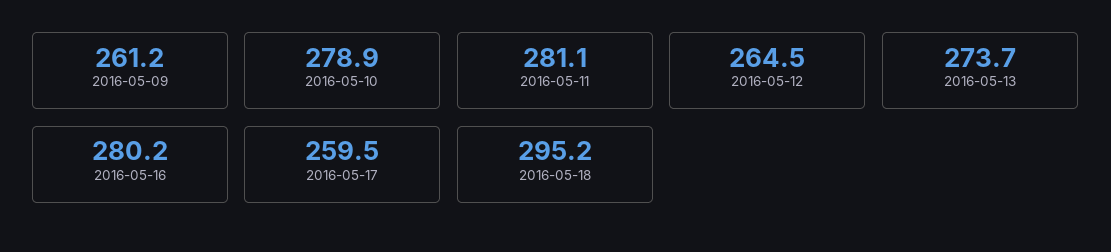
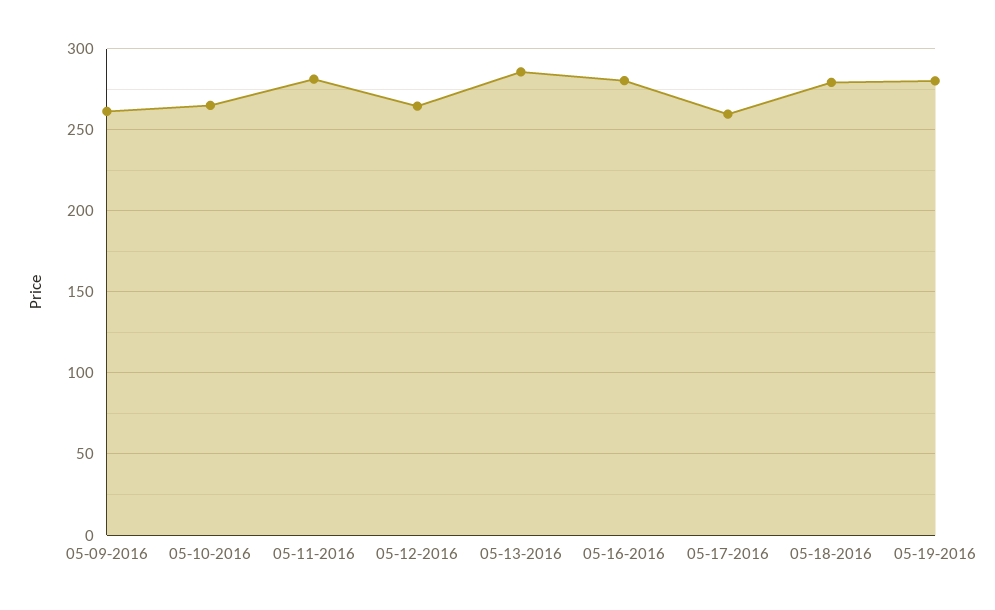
2016-05-10: 278.9 -> 265
2016-05-13: 273.7 -> 285
2016-05-18: 295.2 -> 280
05-19-2016: none -> 280

